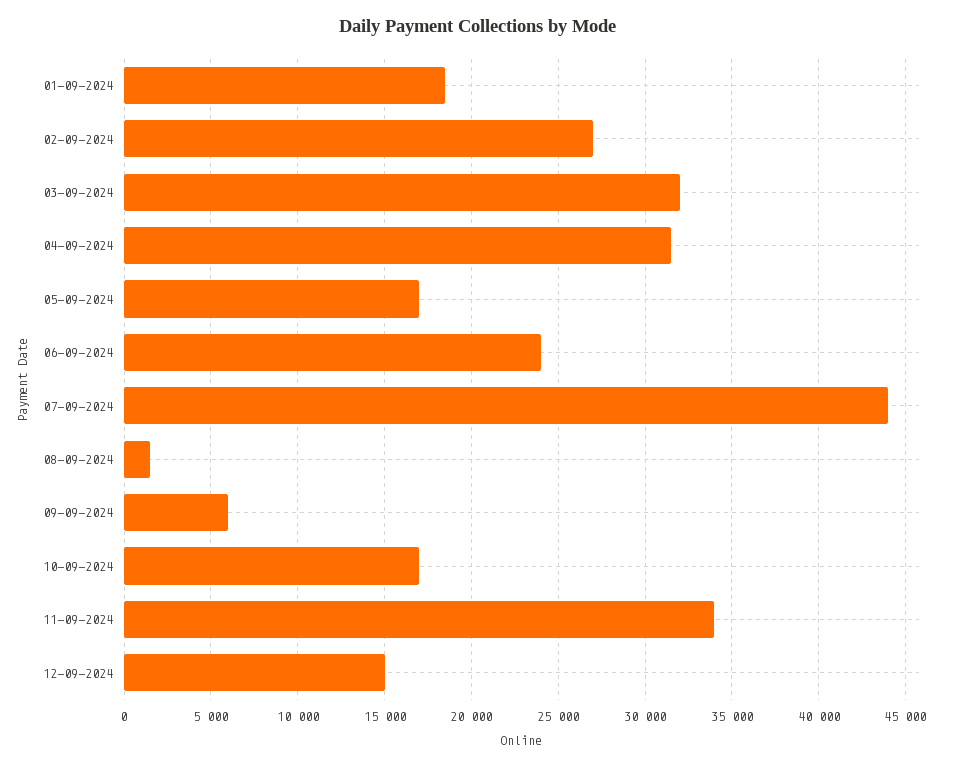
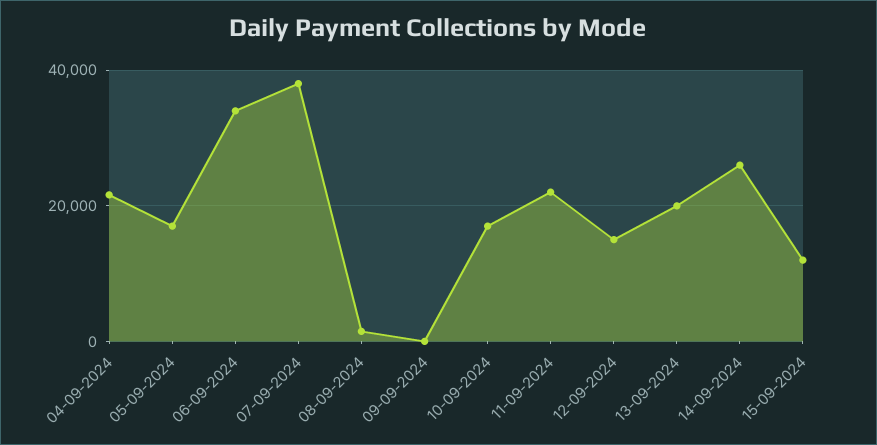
01-09-2024: 18500 -> none
02-09-2024: 27000 -> none
03-09-2024: 32000 -> none
04-09-2024: 31500 -> 22000
06-09-2024: 24000 -> 34000
07-09-2024: 44000 -> 38000
09-09-2024: 6000 -> 0
11-09-2024: 34000 -> 22000
13-09-2024: none -> 20000
14-09-2024: none -> 26000
15-09-2024: none -> 12000

